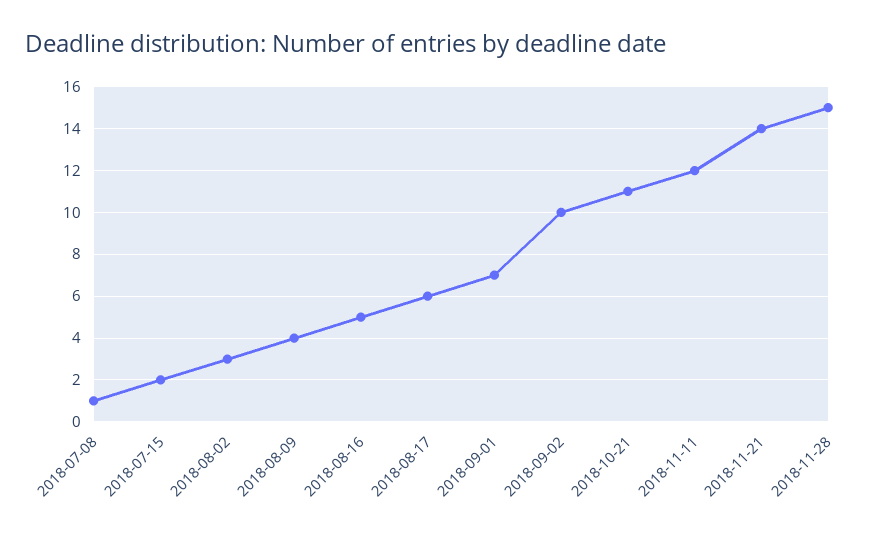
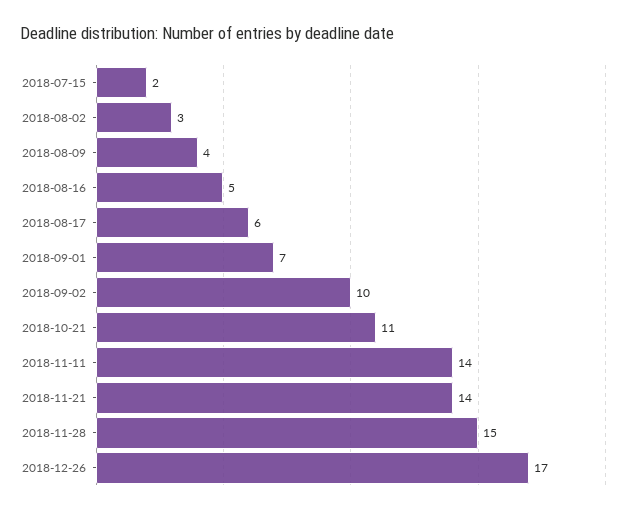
2018-07-08: 1 -> none
2018-11-11: 12 -> 14
2018-12-26: none -> 17

